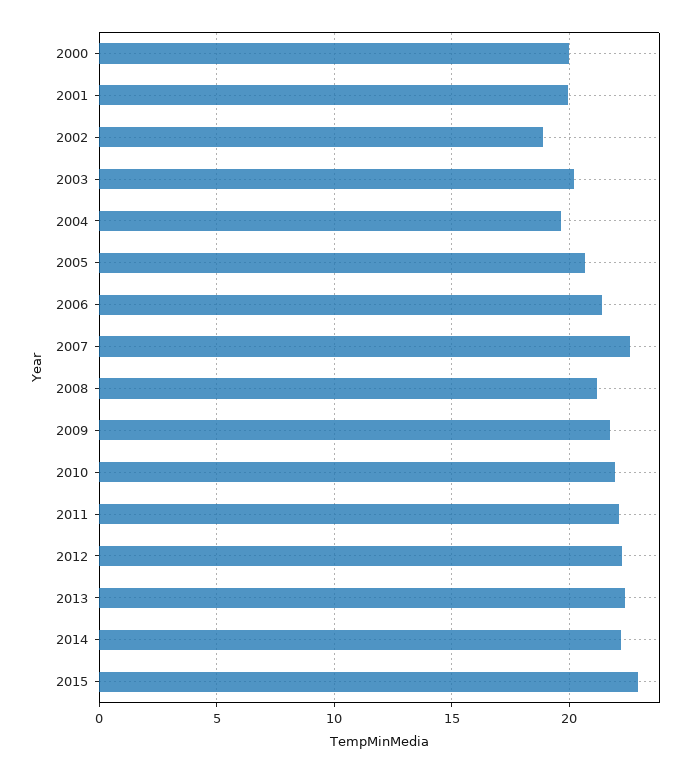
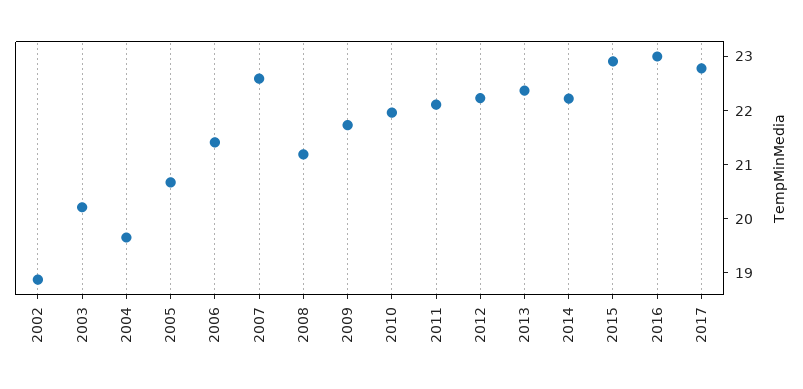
2000: 20 -> none
2001: 20 -> none
2016: none -> 23
2017: none -> 22.8

